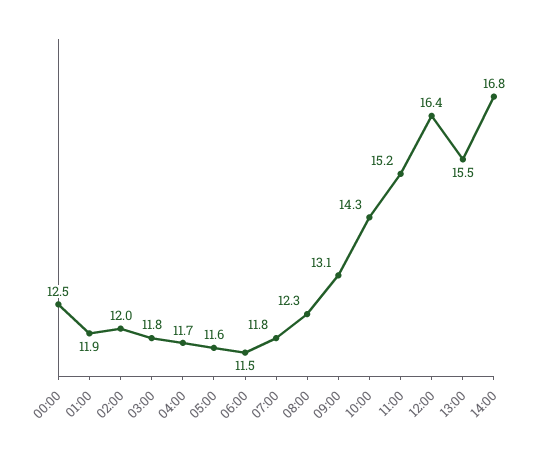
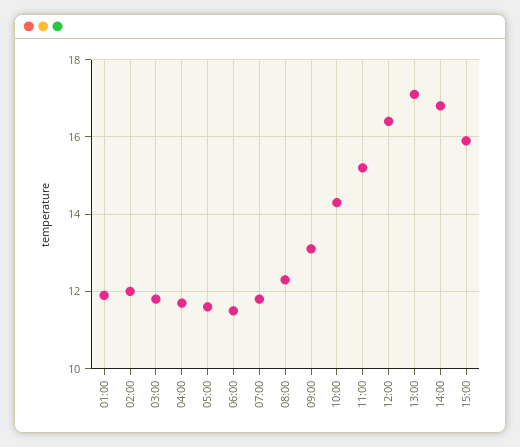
00:00: 12.5 -> none
13:00: 15.5 -> 17
15:00: none -> 16

